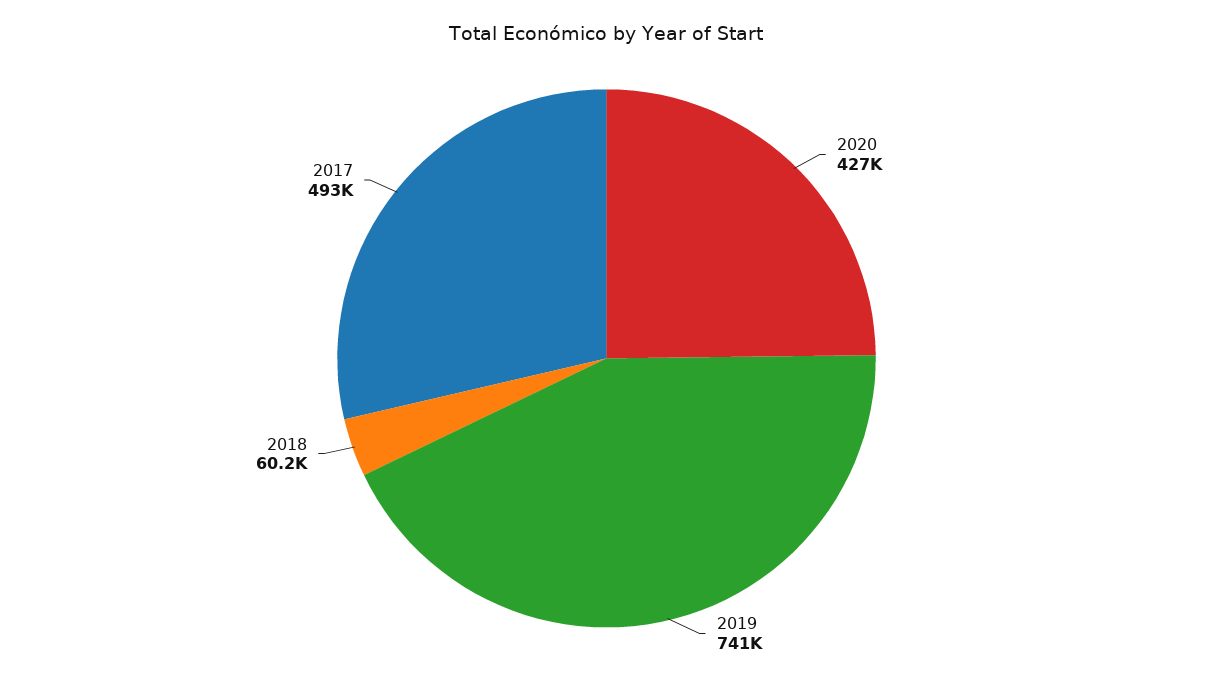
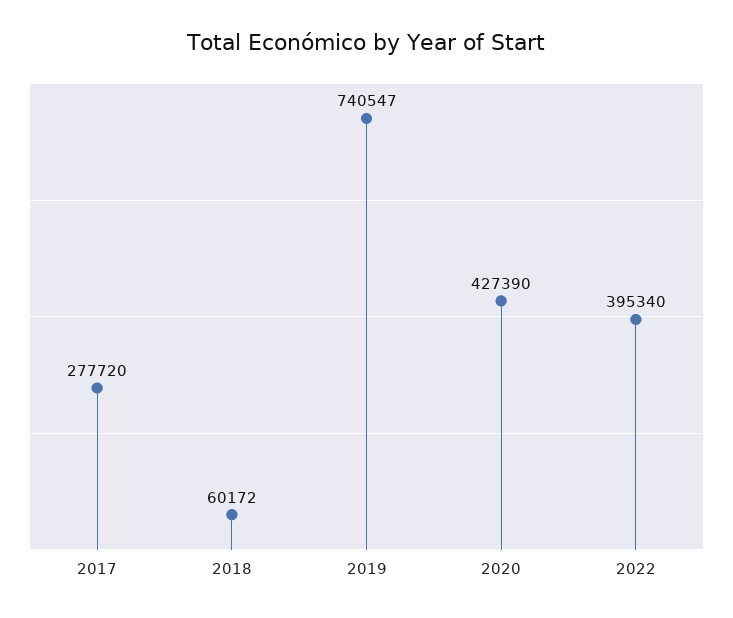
2017: 493000 -> 277720
2022: none -> 395340

